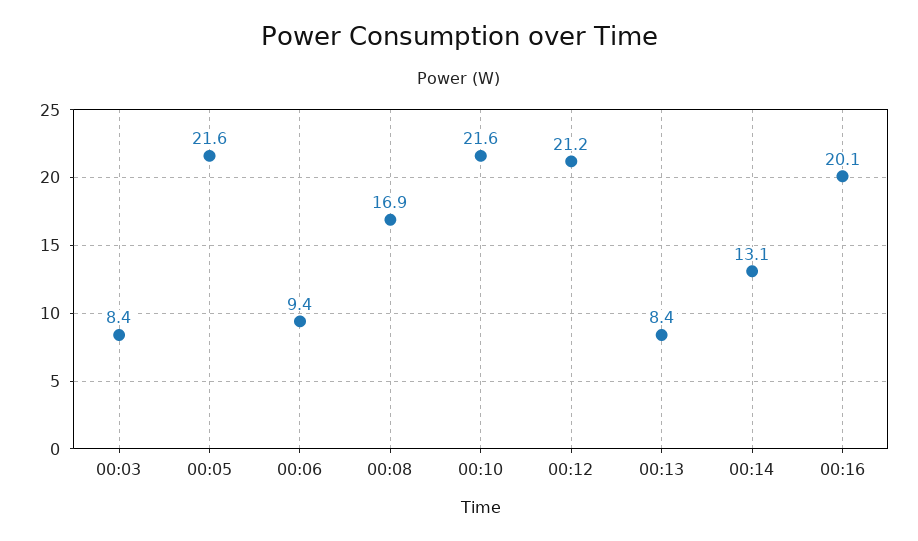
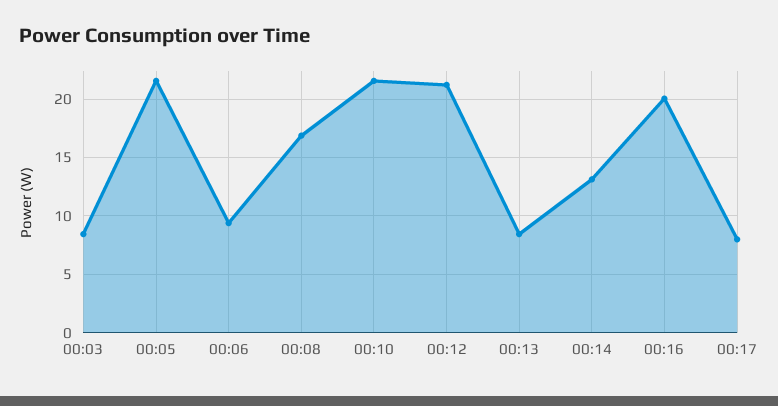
00:17: none -> 8

